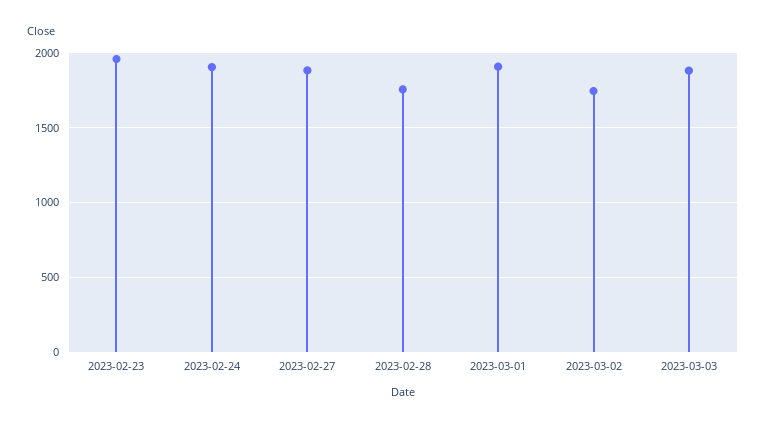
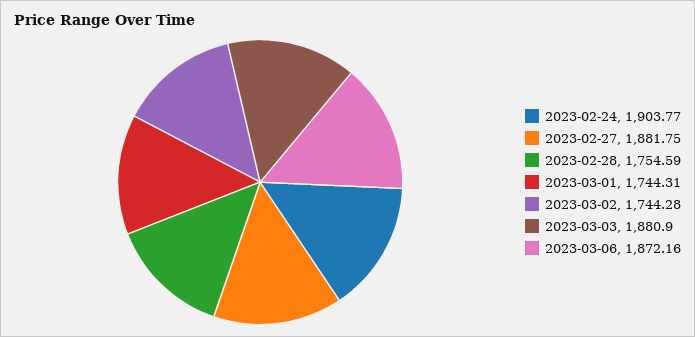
2023-02-23: 1950 -> none
2023-03-01: 1900 -> 1744.31
2023-03-06: none -> 1872.16

